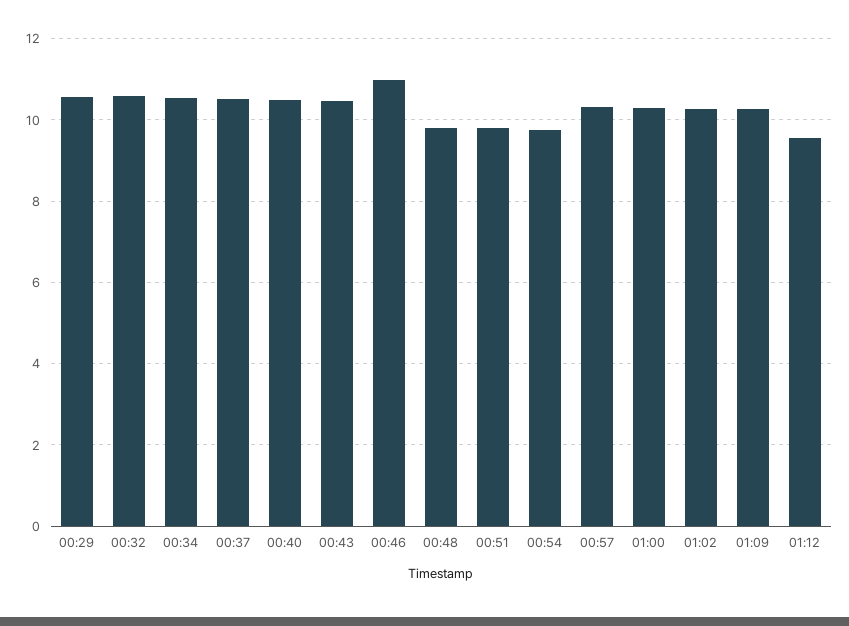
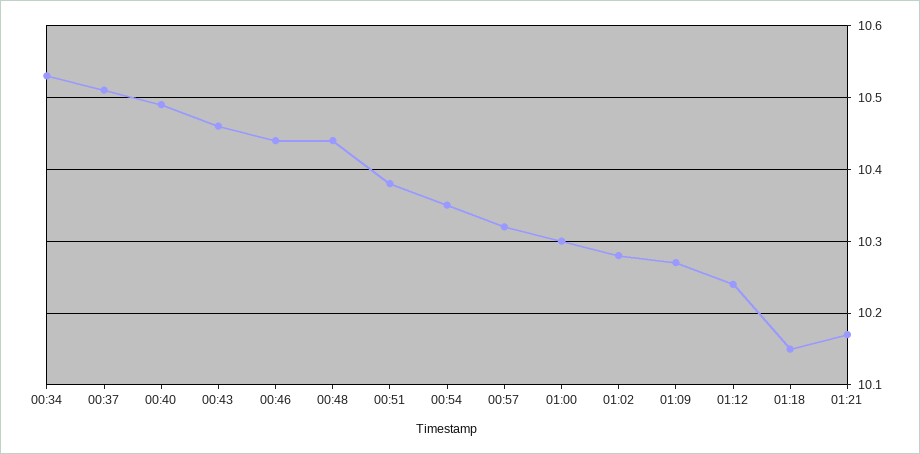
00:29: 10.6 -> none
00:32: 10.6 -> none
00:46: 11 -> 10.44
00:48: 9.8 -> 10.44
00:51: 9.8 -> 10.38
00:54: 9.8 -> 10.35
01:12: 9.6 -> 10.24
01:18: none -> 10.15
01:21: none -> 10.17

